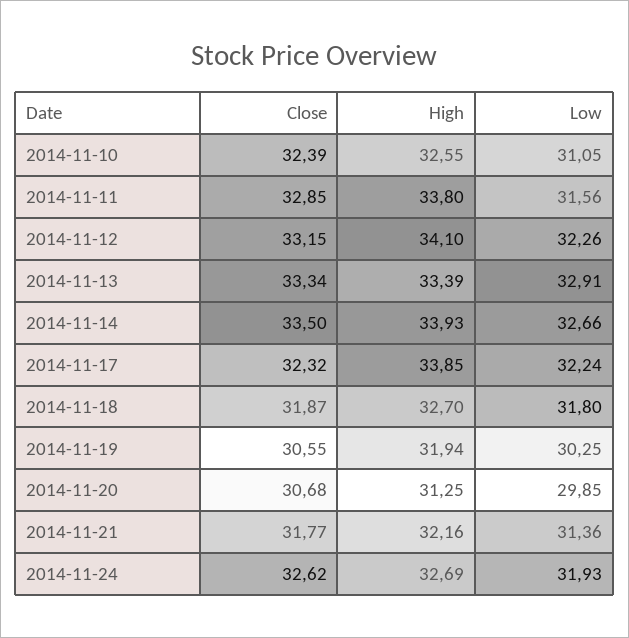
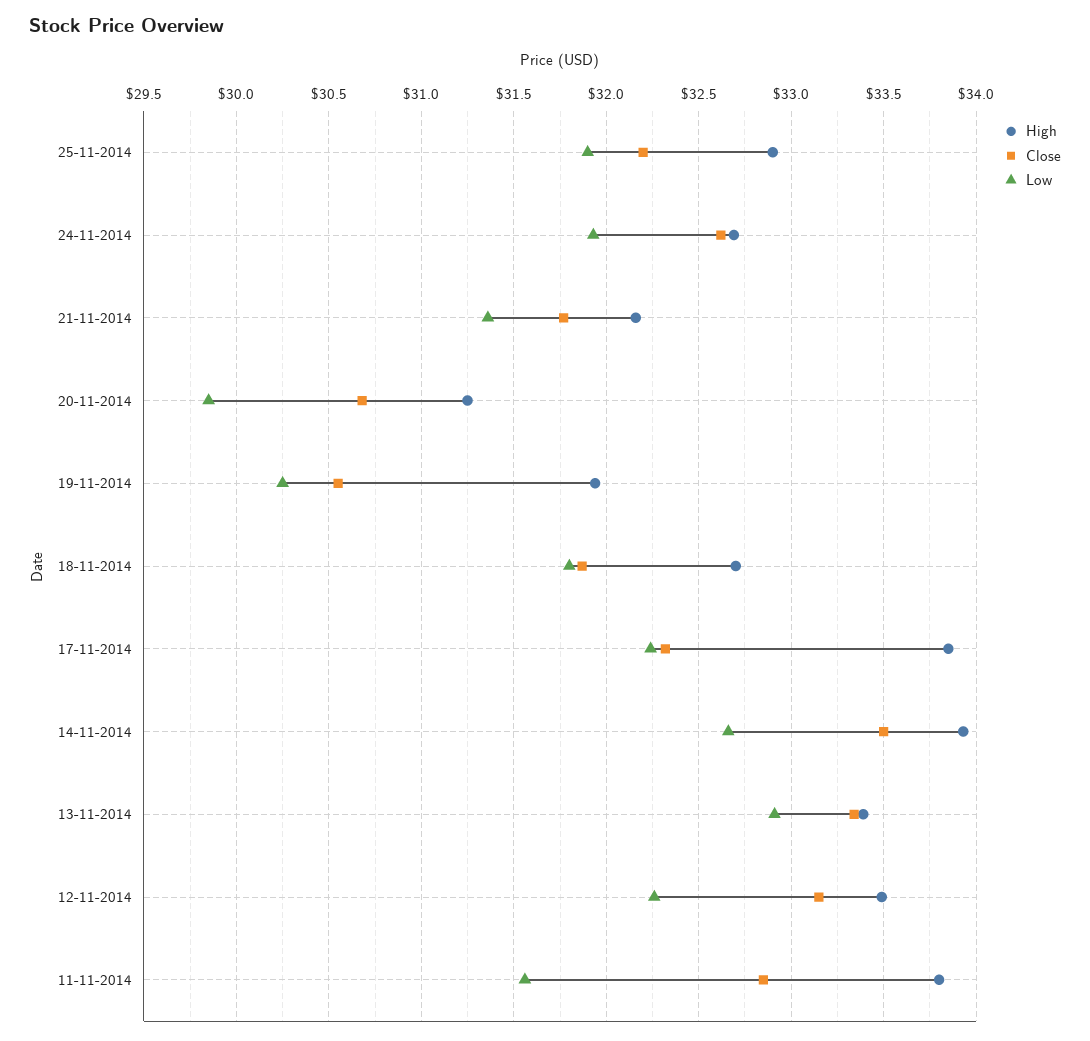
Close, 2014-11-10: 32.39 -> none
High, 2014-11-10: 32.55 -> none
Low, 2014-11-10: 31.05 -> none
High, 2014-11-12: 34.1 -> 33.5
High, 25-11-2014: none -> 32.9
Close, 25-11-2014: none -> 32.2
Low, 25-11-2014: none -> 31.9

